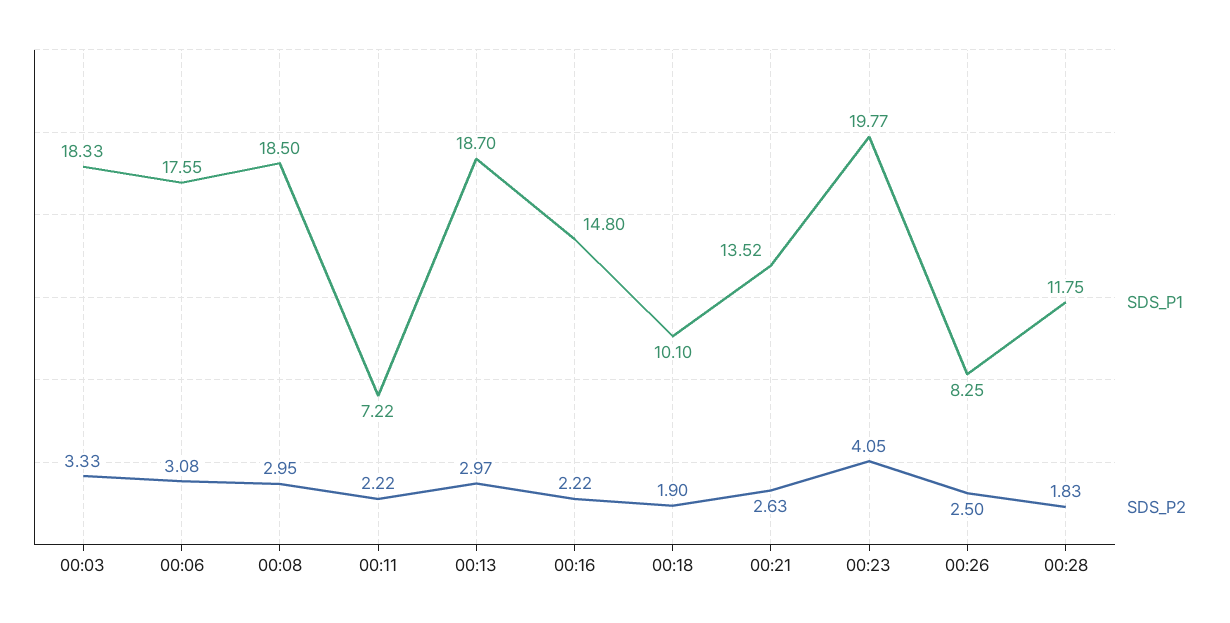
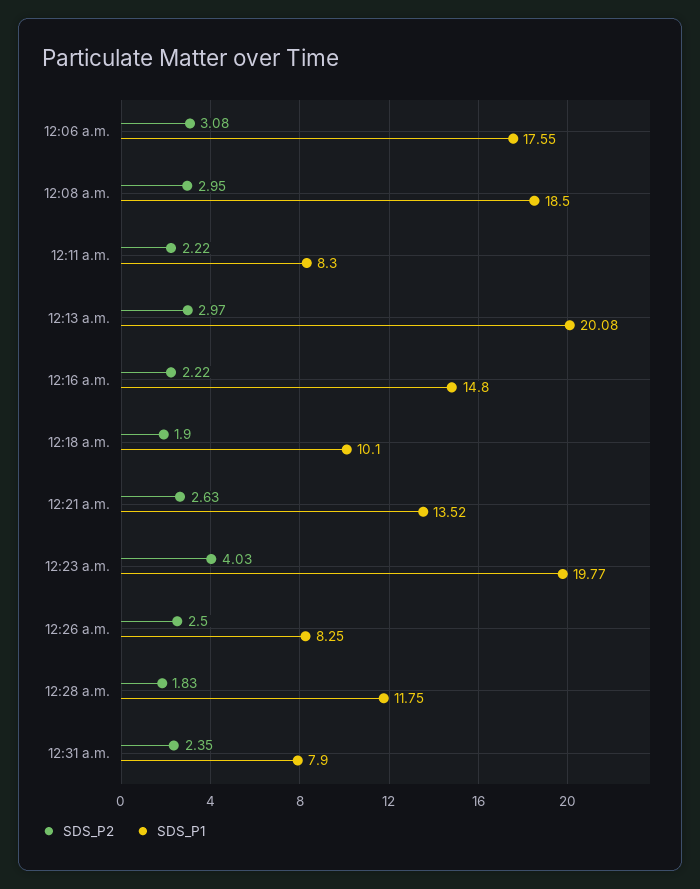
SDS_P1, 00:03: 18.33 -> none
SDS_P2, 00:03: 3.33 -> none
SDS_P1, 00:11: 7.22 -> 8.3
SDS_P1, 00:13: 18.7 -> 20.08
SDS_P2, 00:23: 4.05 -> 4.03
SDS_P2, 12:31 a.m.: none -> 2.35
SDS_P1, 12:31 a.m.: none -> 7.9

